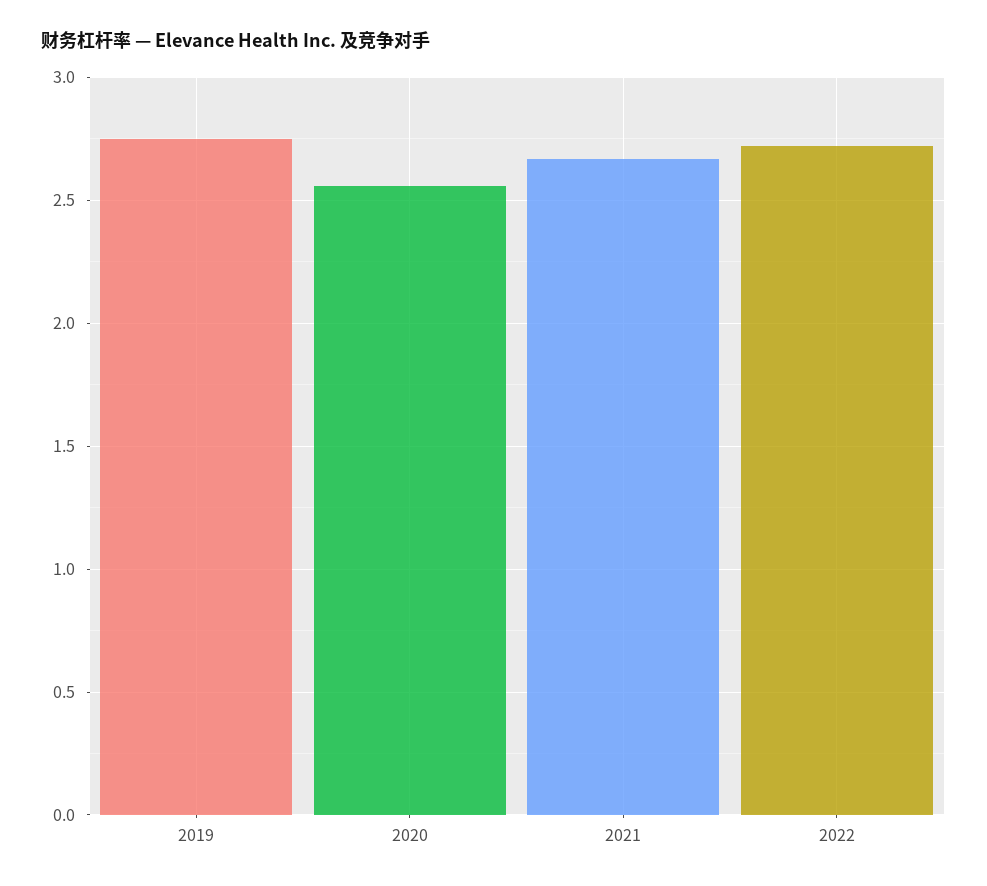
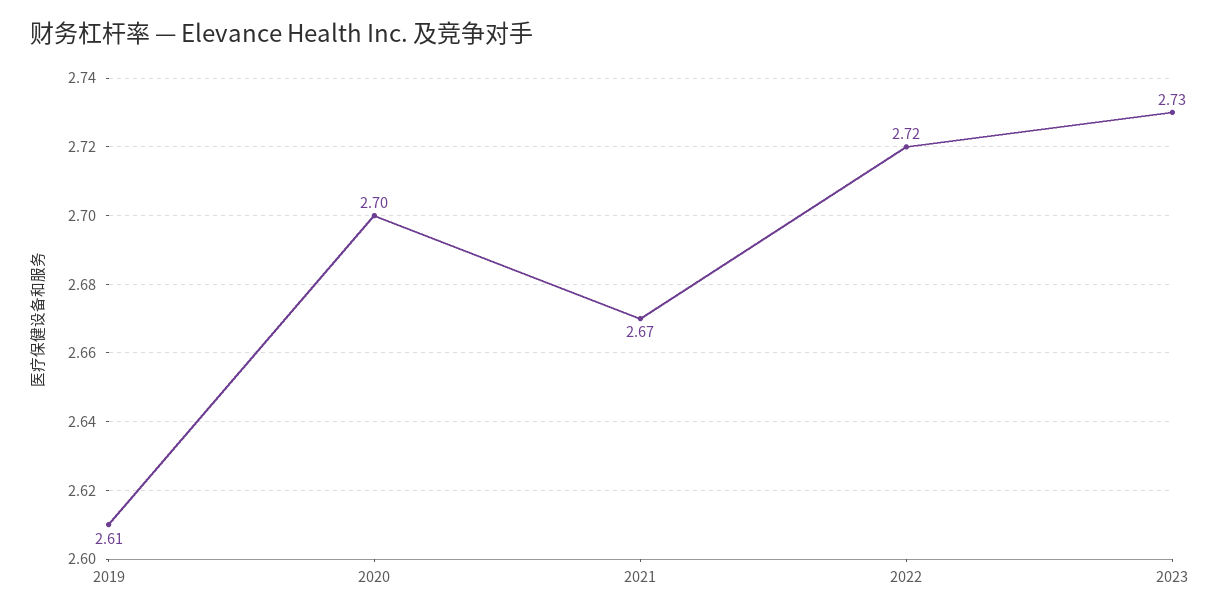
2019: 2.75 -> 2.61
2020: 2.55 -> 2.7
2023: none -> 2.73

